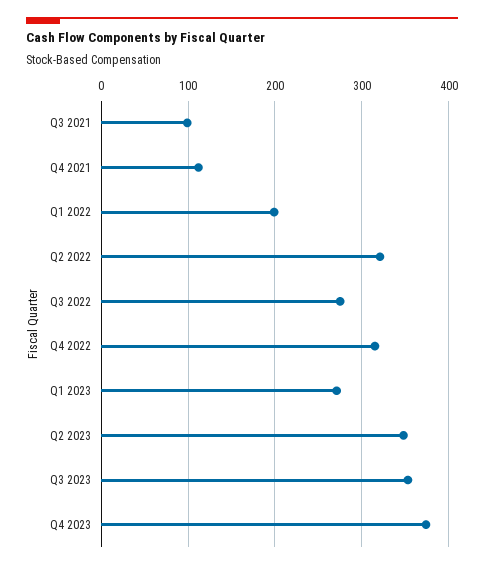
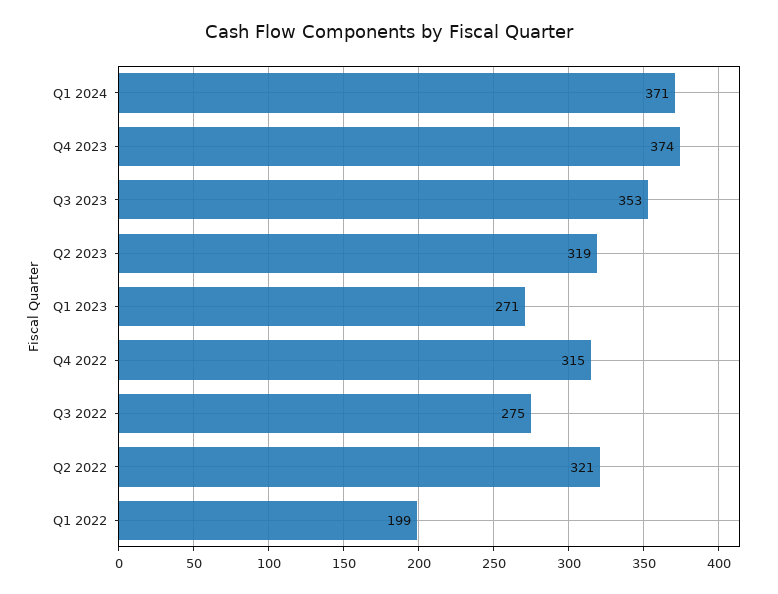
Q3 2021: 100 -> none
Q4 2021: 110 -> none
Q2 2023: 350 -> 319
Q1 2024: none -> 371

